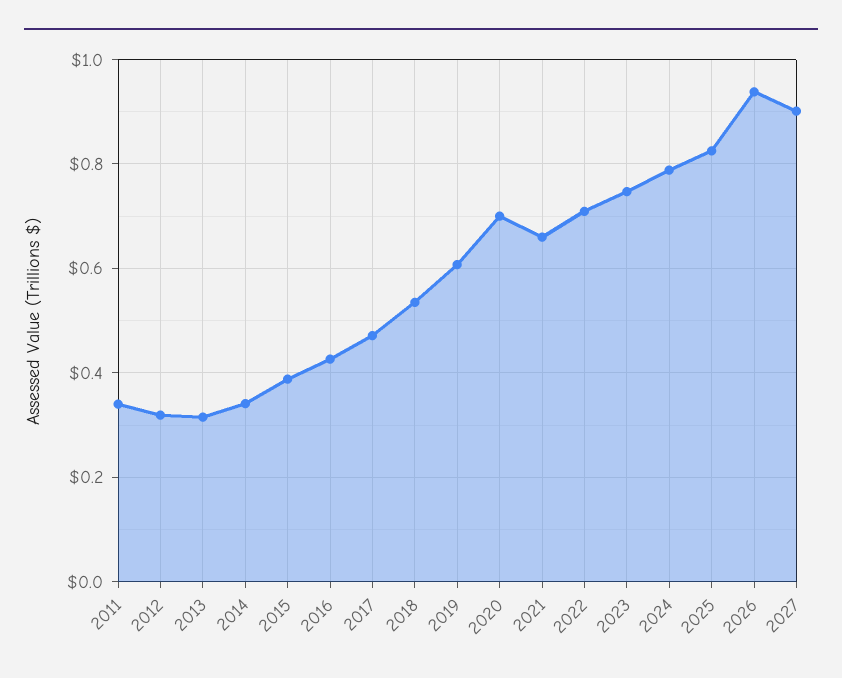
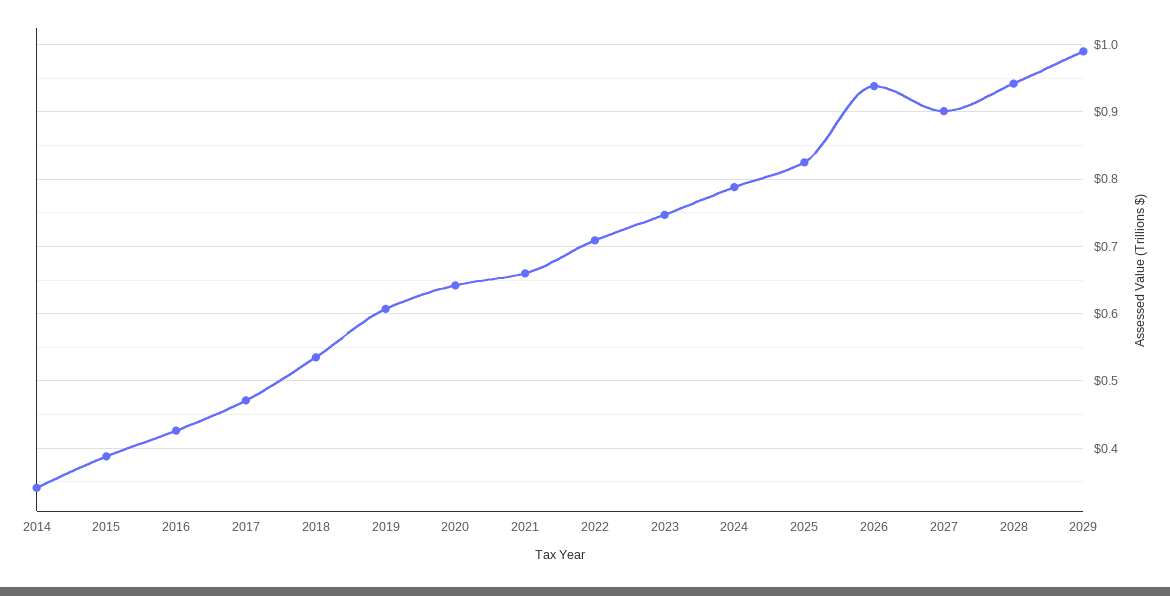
2011: 0.34 -> none
2012: 0.32 -> none
2013: 0.32 -> none
2020: 0.7 -> 0.64
2028: none -> 0.94
2029: none -> 0.99

